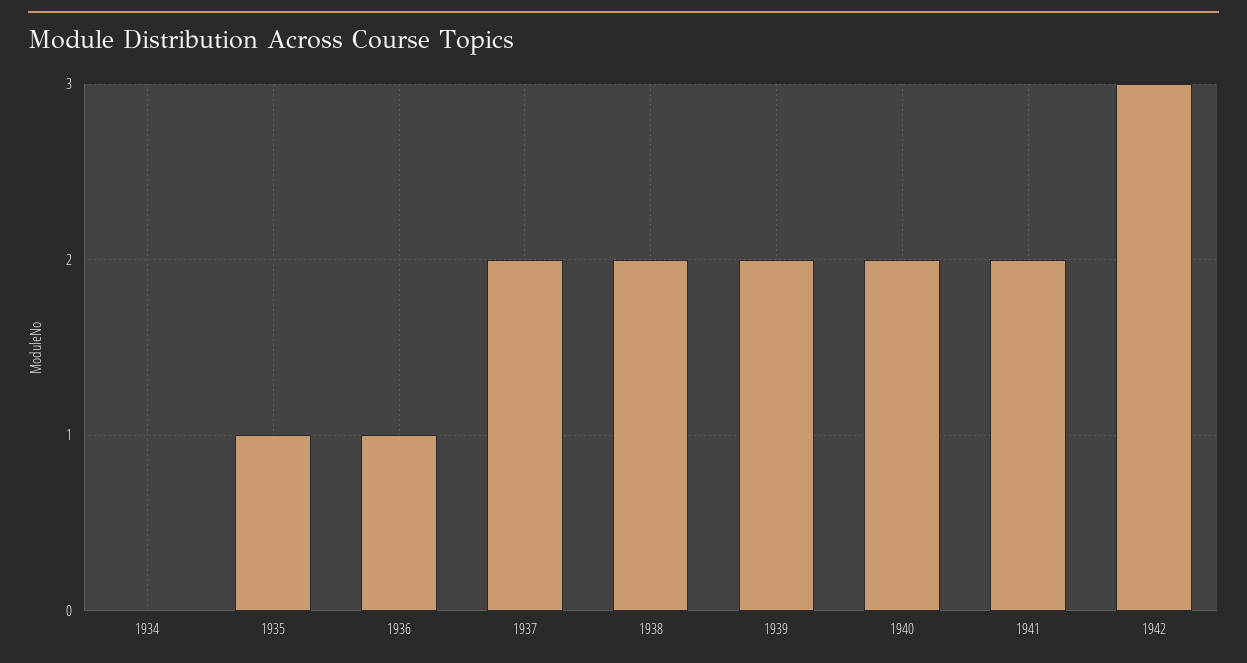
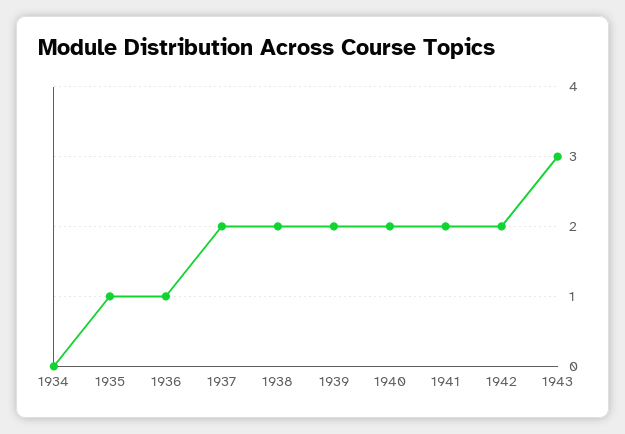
1942: 3 -> 2
1943: none -> 3

